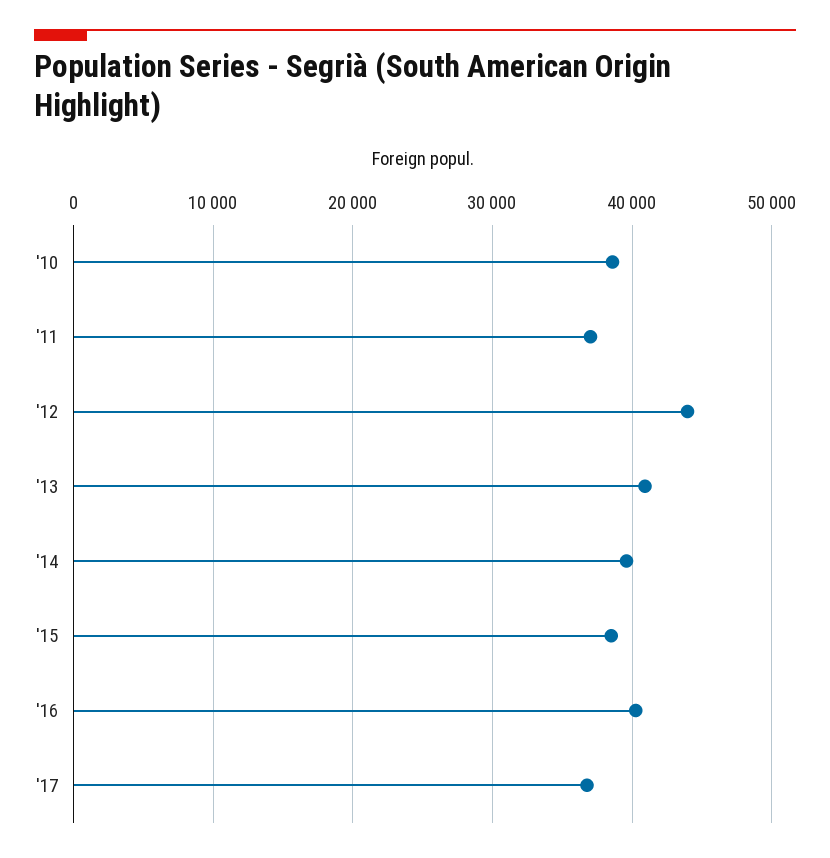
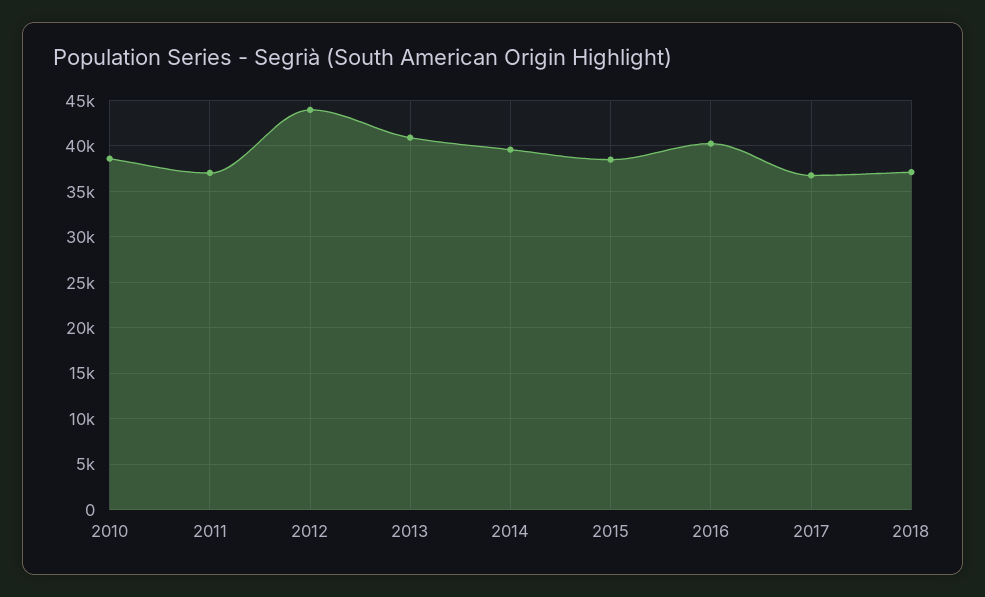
2018: none -> 37000

